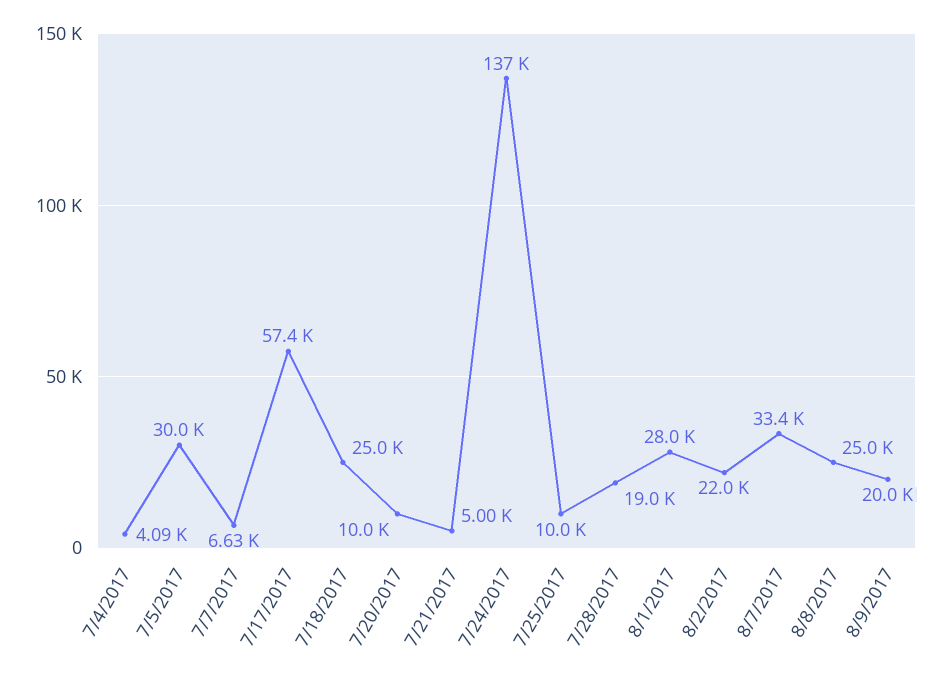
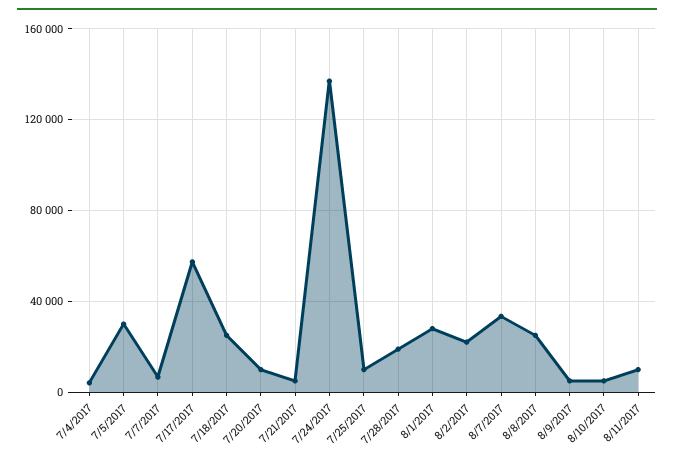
8/9/2017: 20000 -> 5000
8/10/2017: none -> 5000
8/11/2017: none -> 10000

